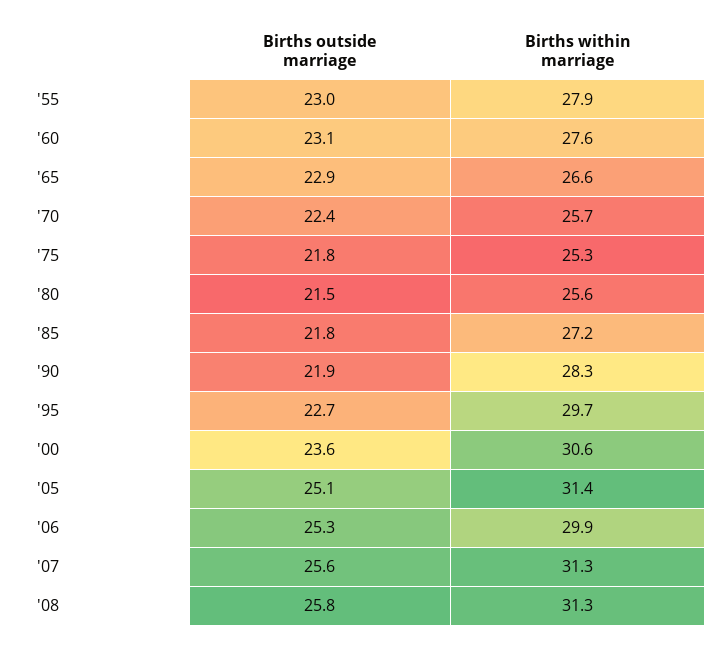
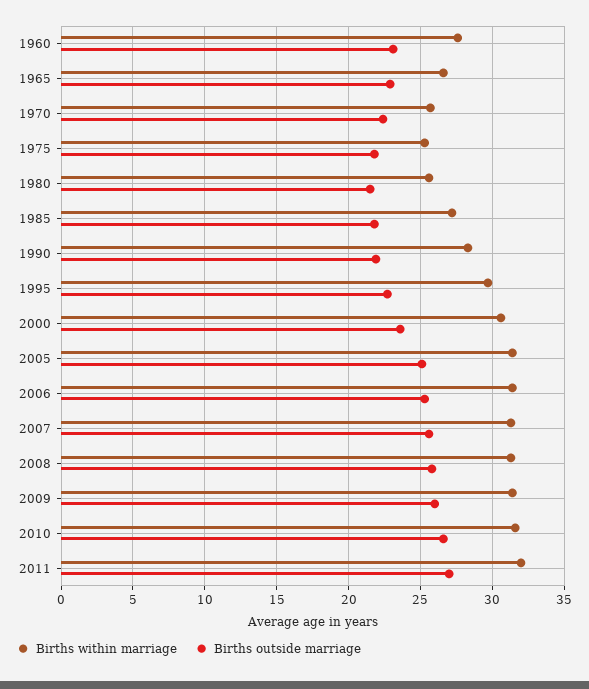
Births outside marriage, '55: 23 -> none
Births within marriage, '55: 27.9 -> none
Births within marriage, '06: 29.9 -> 31.5
Births within marriage, 2009: none -> 31.5
Births outside marriage, 2009: none -> 26
Births within marriage, 2010: none -> 31.5
Births outside marriage, 2010: none -> 26.5
Births within marriage, 2011: none -> 32
Births outside marriage, 2011: none -> 27

